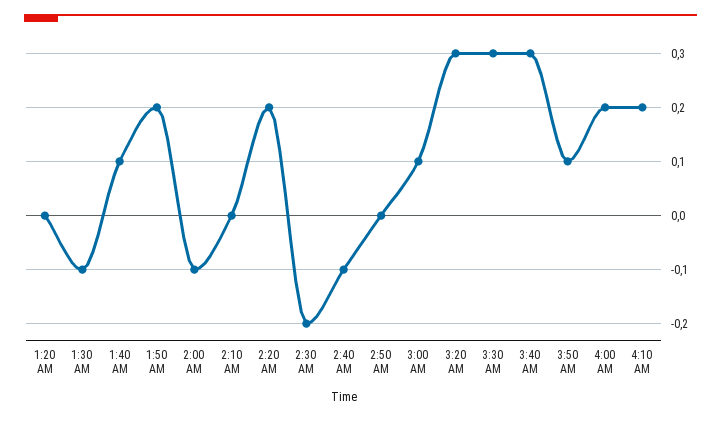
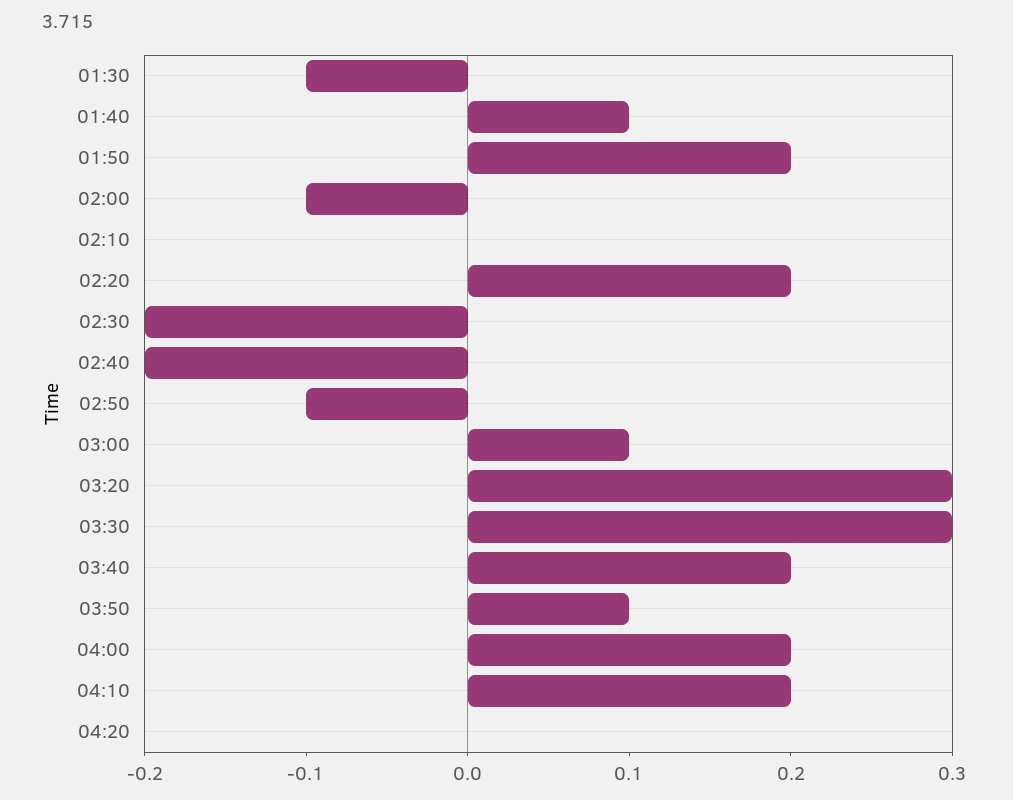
1:20 AM: 0 -> none
2:40 AM: -0.1 -> -0.2
2:50 AM: 0 -> -0.1
3:40 AM: 0.3 -> 0.2
04:20: none -> 0

